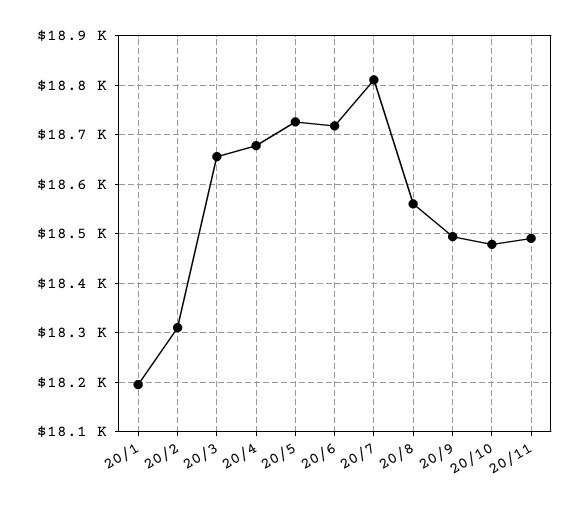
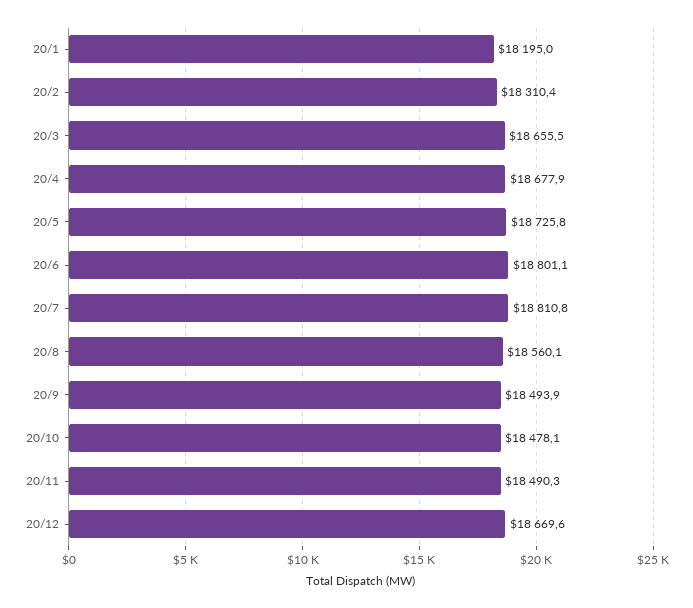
20/6: 18720 -> 18801.1
20/12: none -> 18669.6

